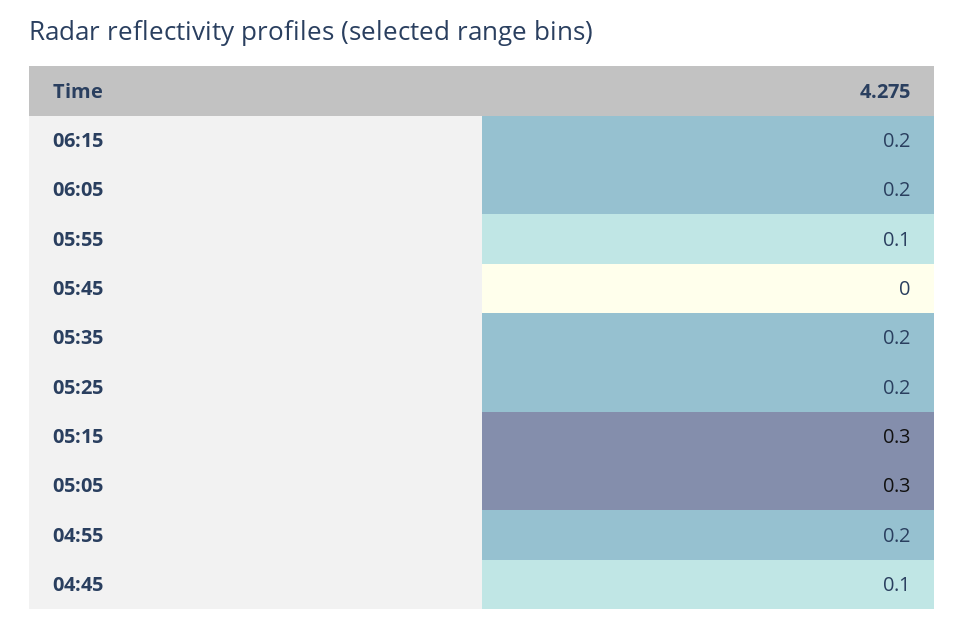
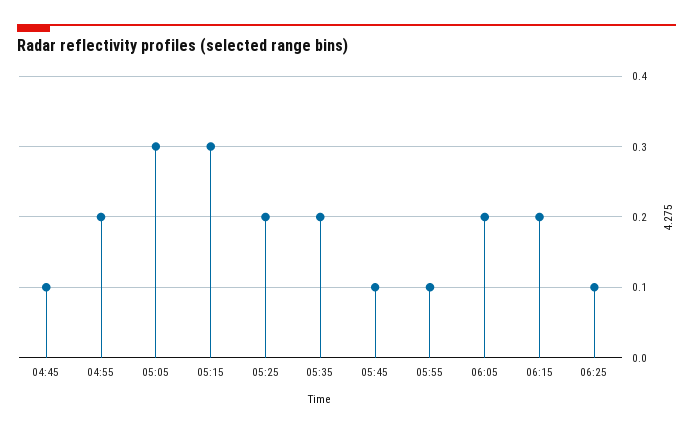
05:45: 0 -> 0.1
06:25: none -> 0.1

